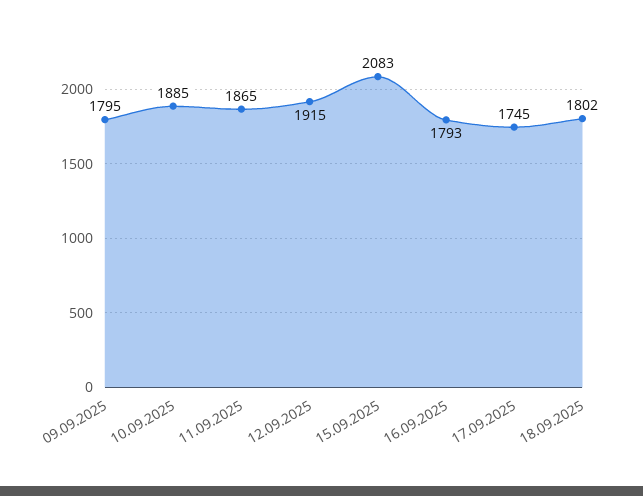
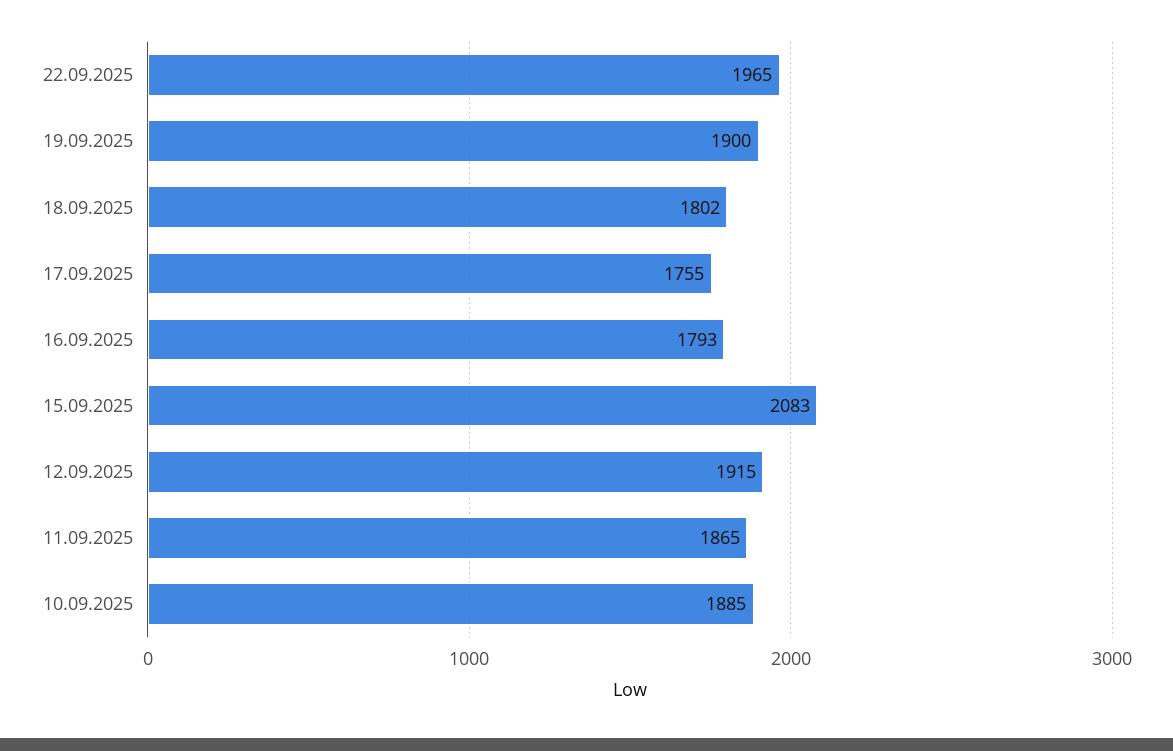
09.09.2025: 1795 -> none
17.09.2025: 1745 -> 1755
22.09.2025: none -> 1965
19.09.2025: none -> 1900

